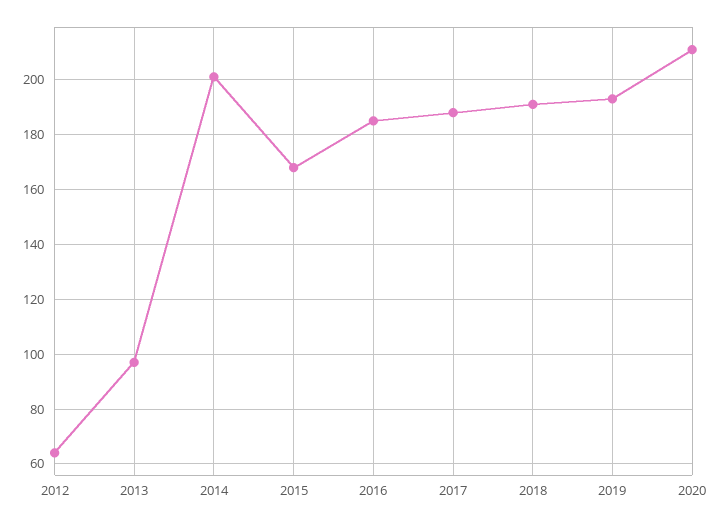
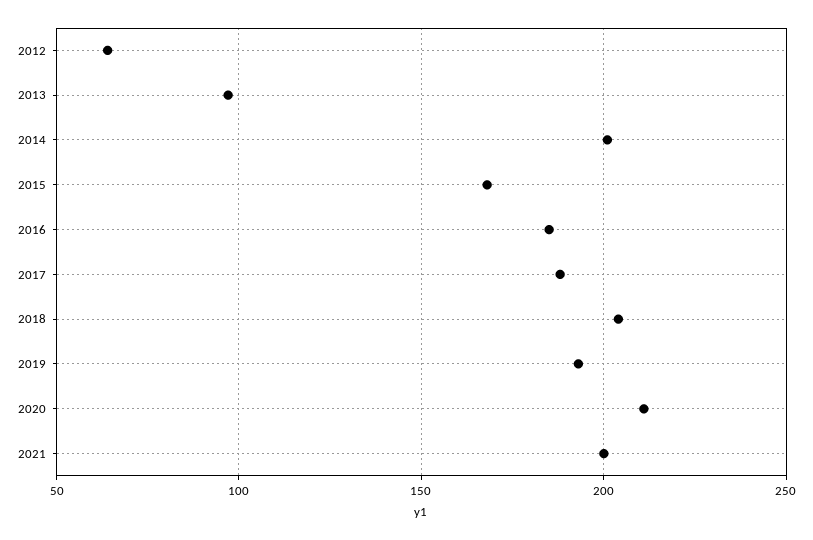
2018: 190 -> 205
2021: none -> 200

